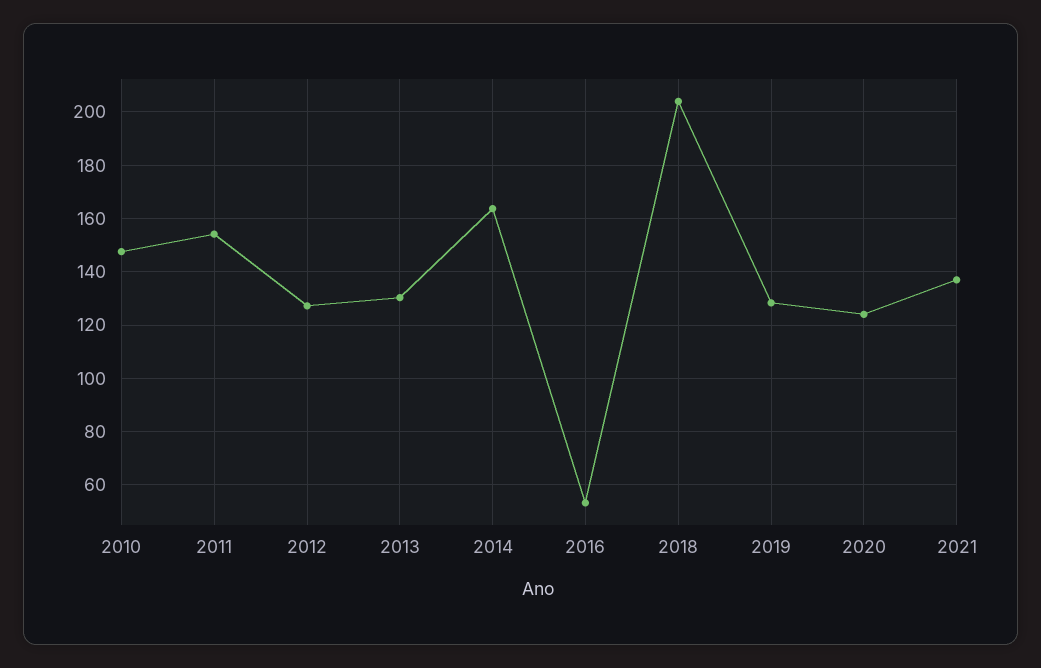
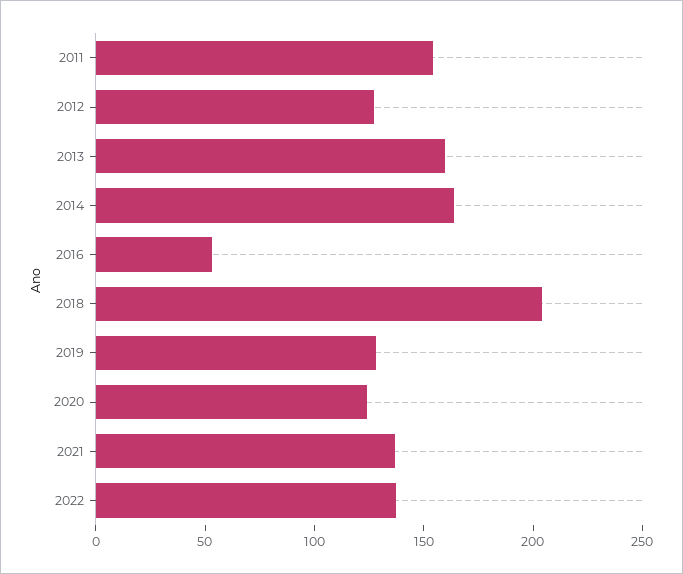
2010: 147.5 -> none
2013: 130 -> 160
2022: none -> 140

